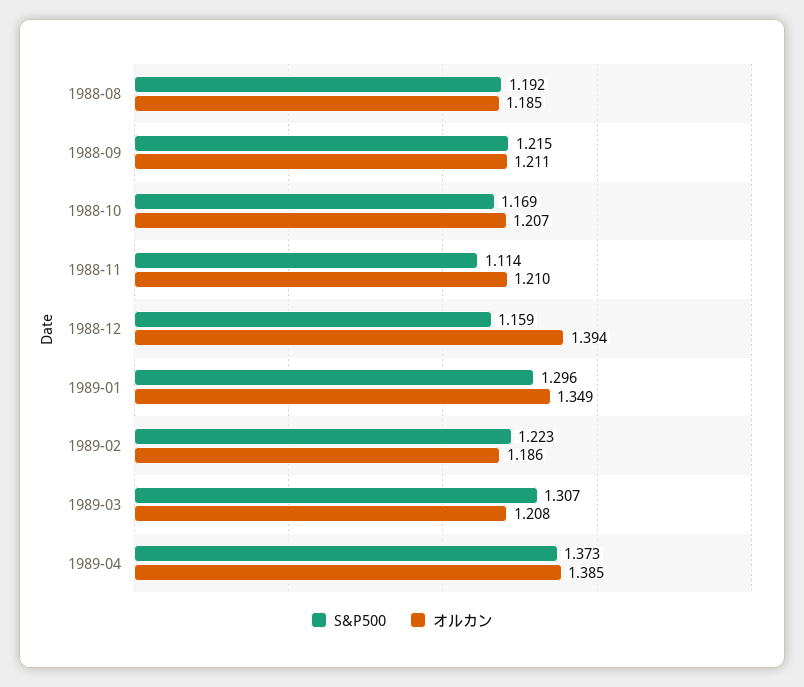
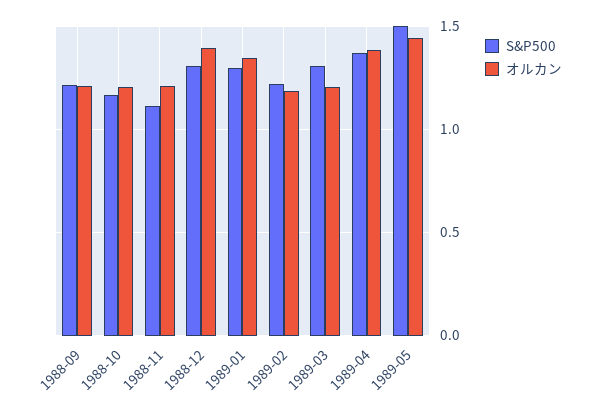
S&P500, 1988-08: 1.192 -> none
オルカン, 1988-08: 1.185 -> none
S&P500, 1988-12: 1.159 -> 1.3
S&P500, 1989-05: none -> 1.5
オルカン, 1989-05: none -> 1.45

